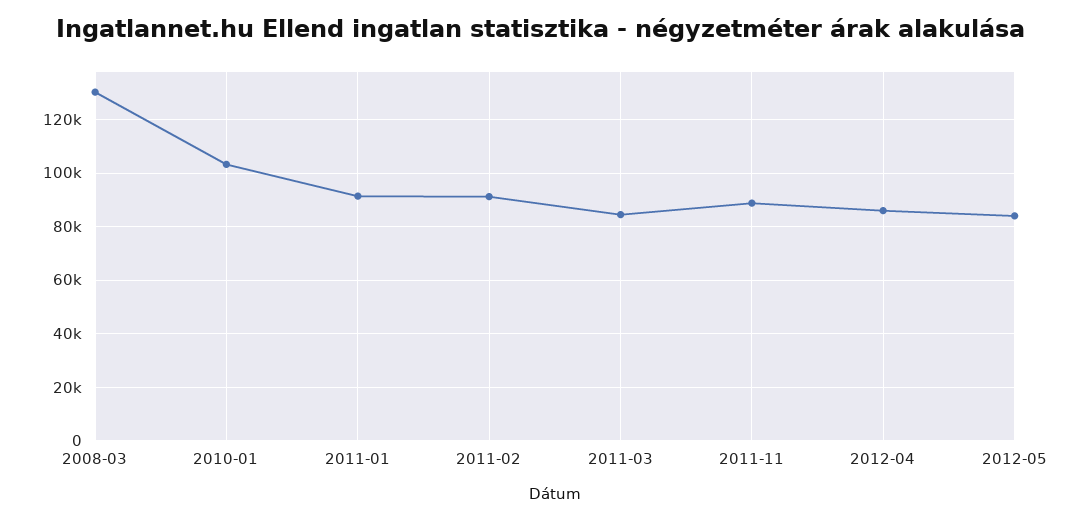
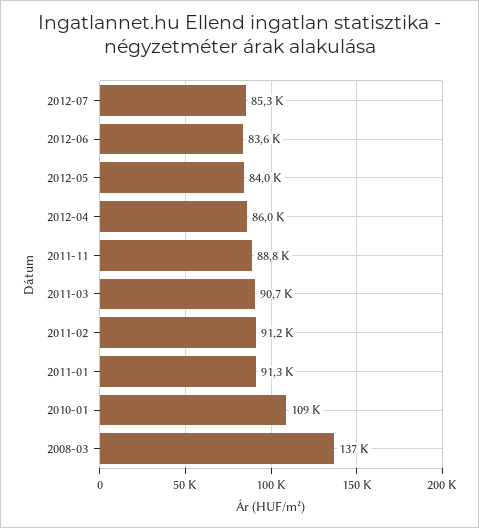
2008-03: 130000 -> 137000
2010-01: 102500 -> 109000
2011-03: 85000 -> 90700
2012-07: none -> 85300
2012-06: none -> 83600

